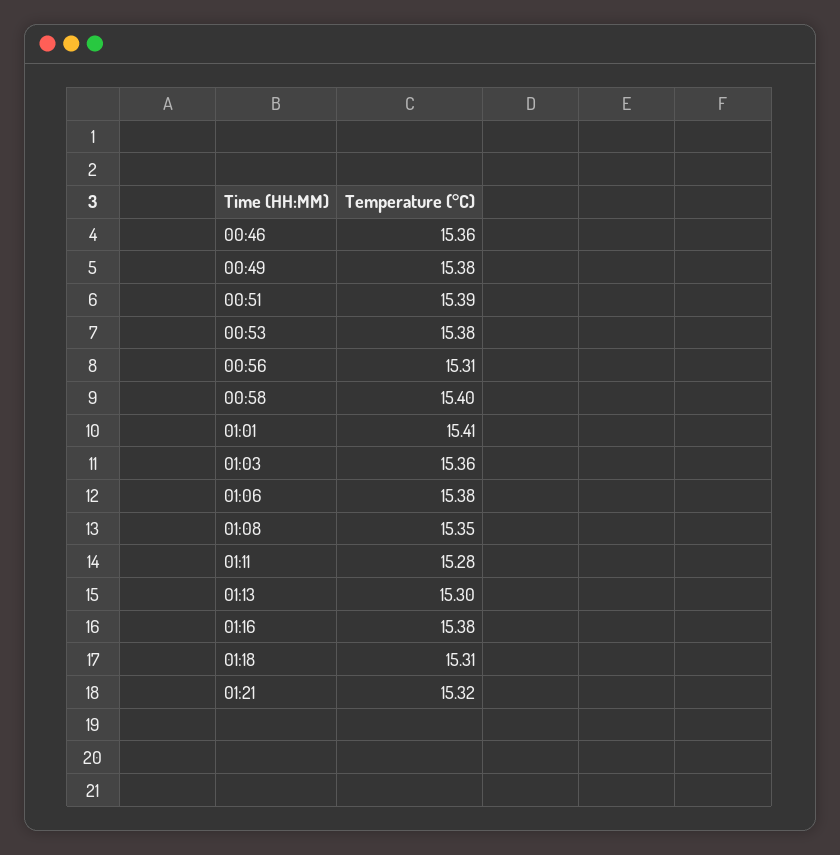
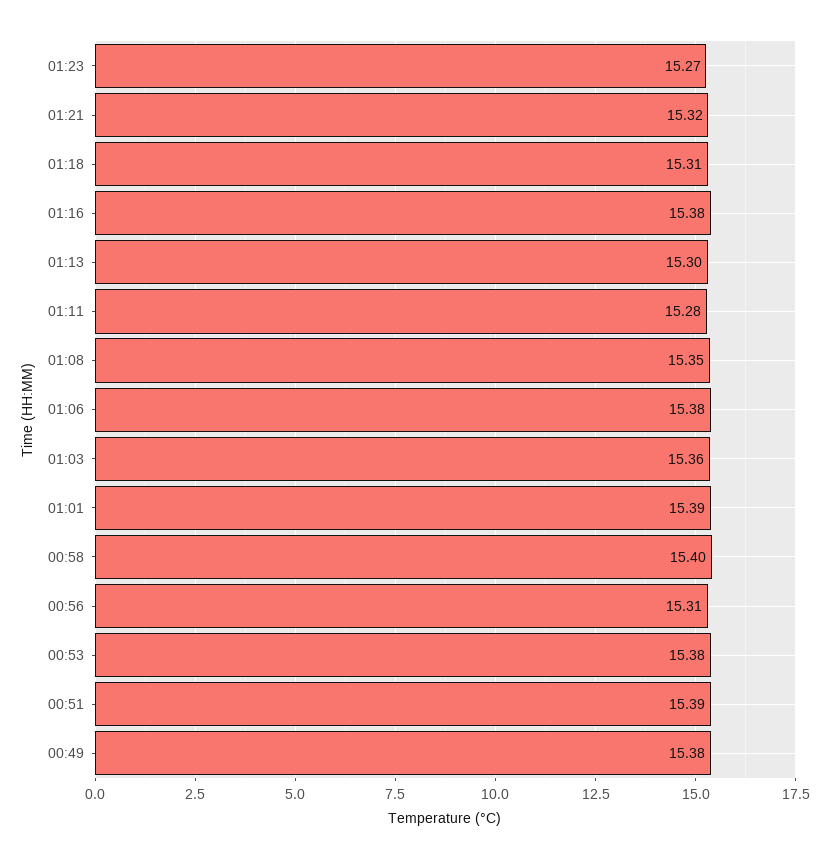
00:46: 15.36 -> none
01:01: 15.41 -> 15.39
01:23: none -> 15.27

